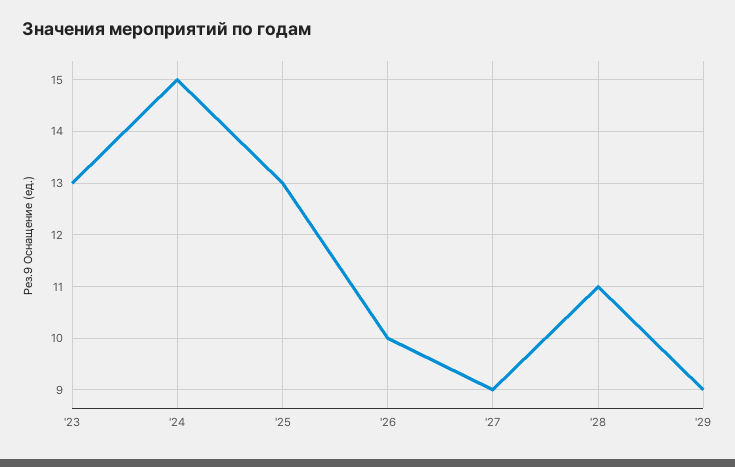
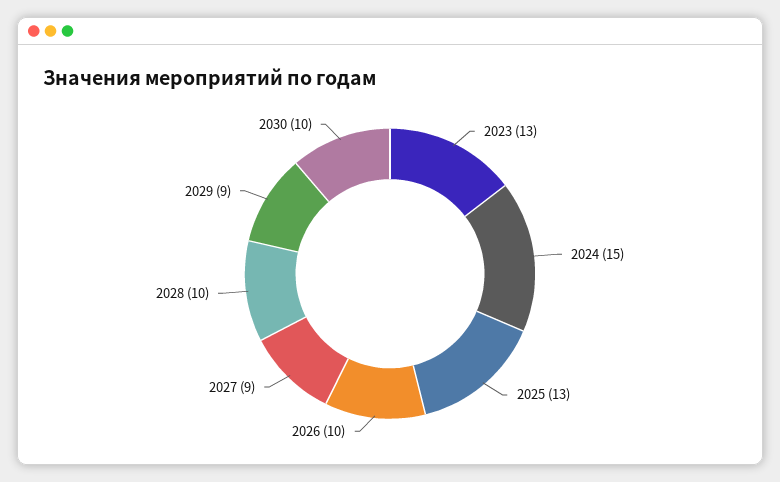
'28: 11 -> 10
2030: none -> 10

